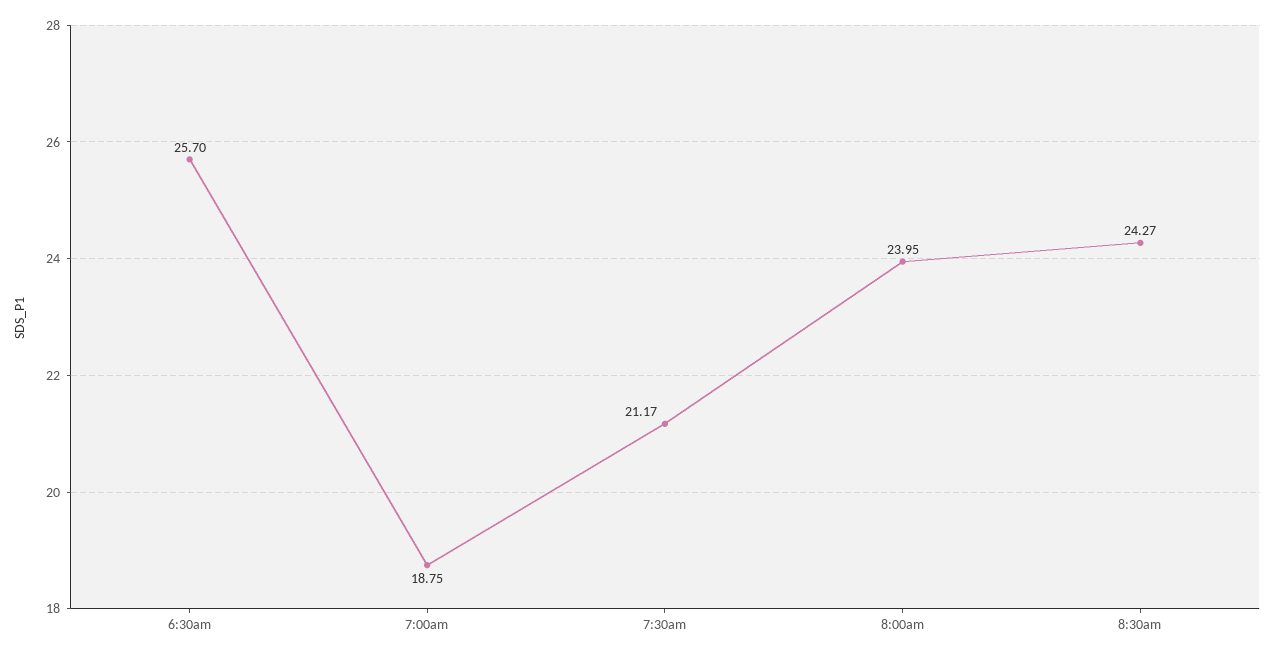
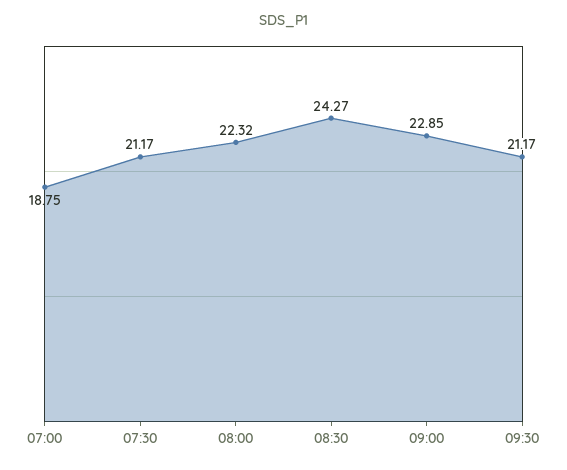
6:30am: 25.7 -> none
8:00am: 23.95 -> 22.32
09:00: none -> 22.85
09:30: none -> 21.17

